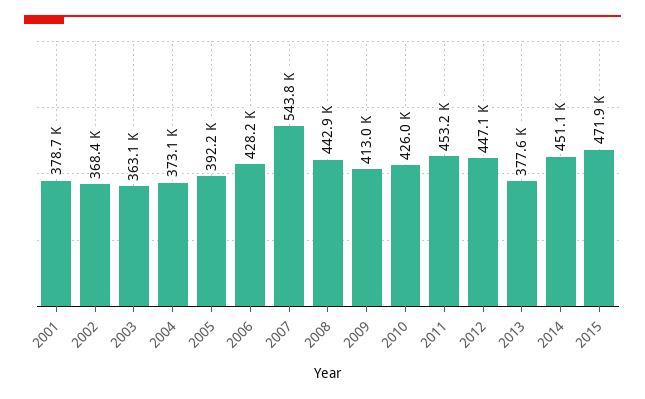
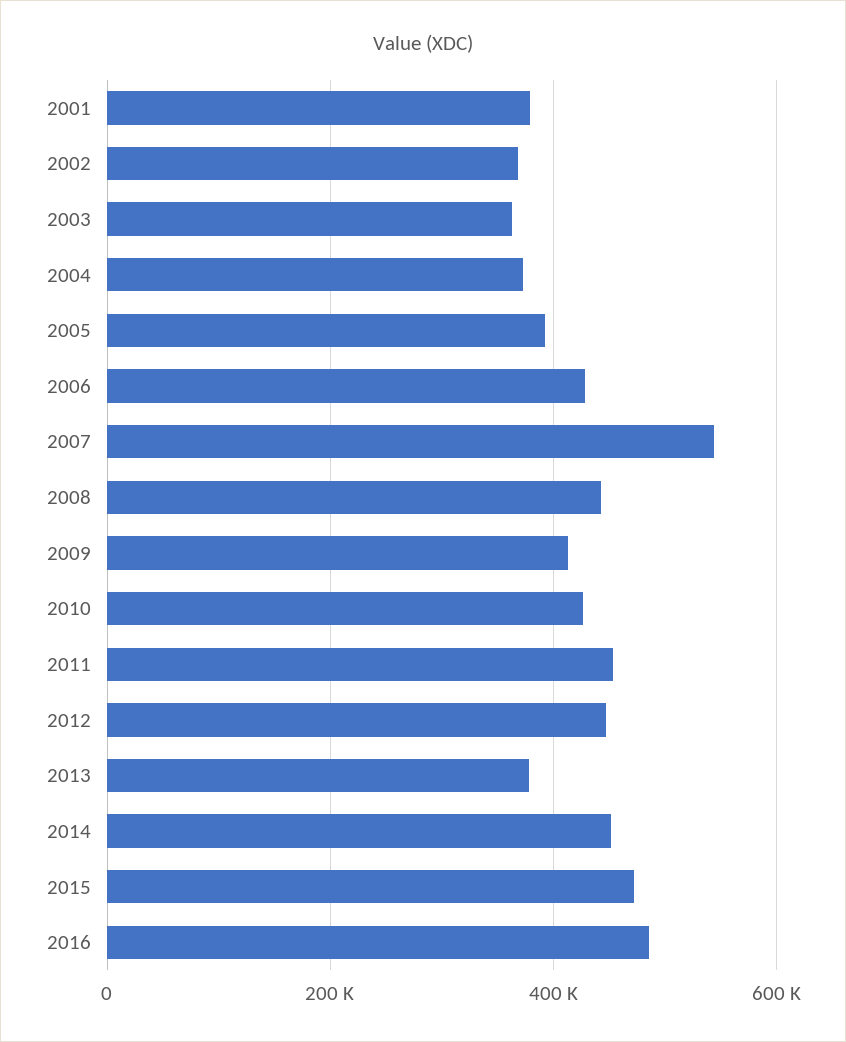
2016: none -> 480000

